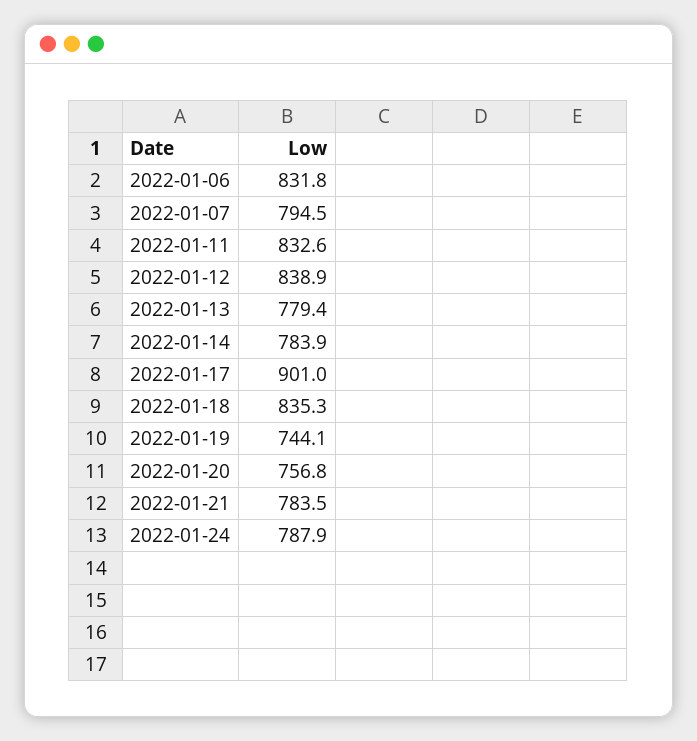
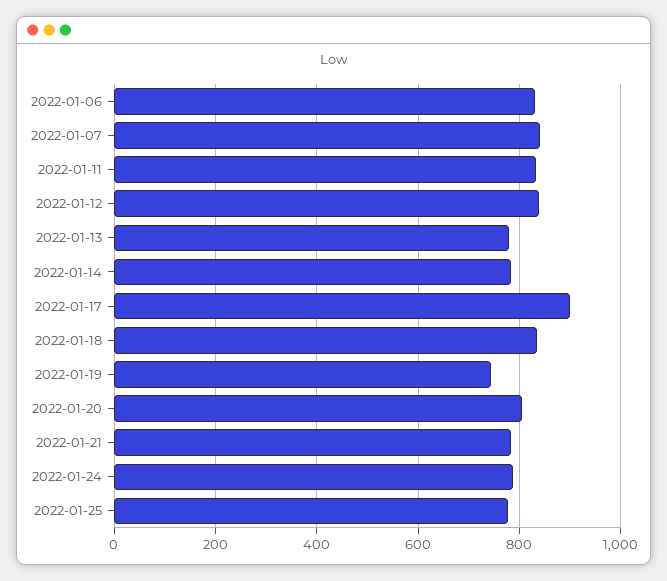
2022-01-07: 794.5 -> 840
2022-01-20: 756.8 -> 800
2022-01-25: none -> 780

